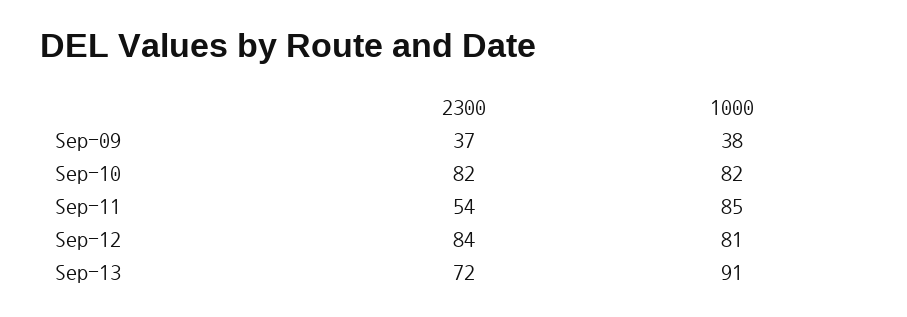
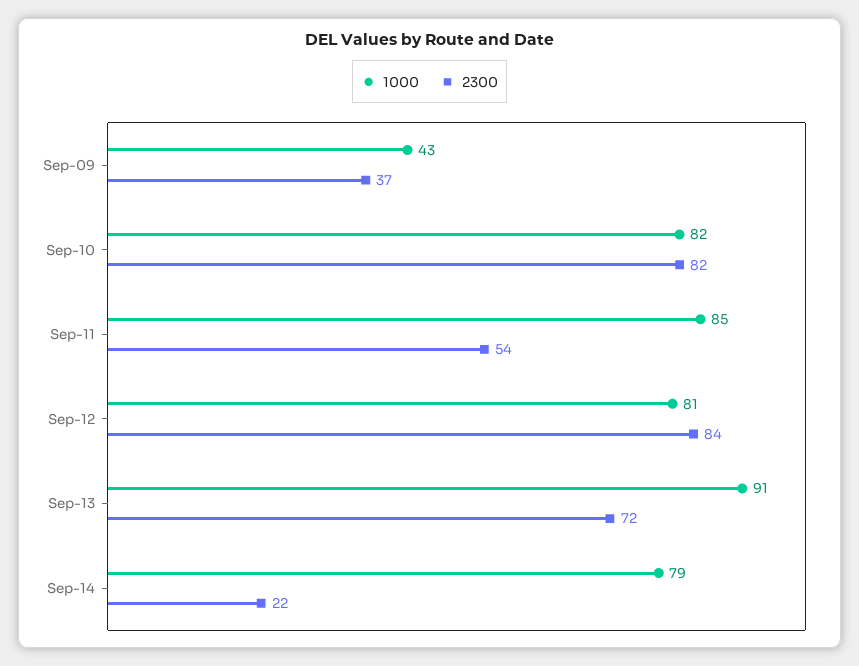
1000, Sep-09: 38 -> 43
1000, Sep-14: none -> 79
2300, Sep-14: none -> 22

